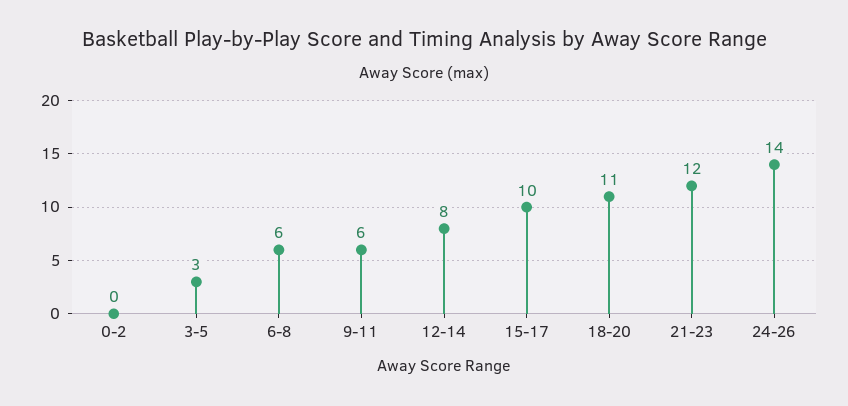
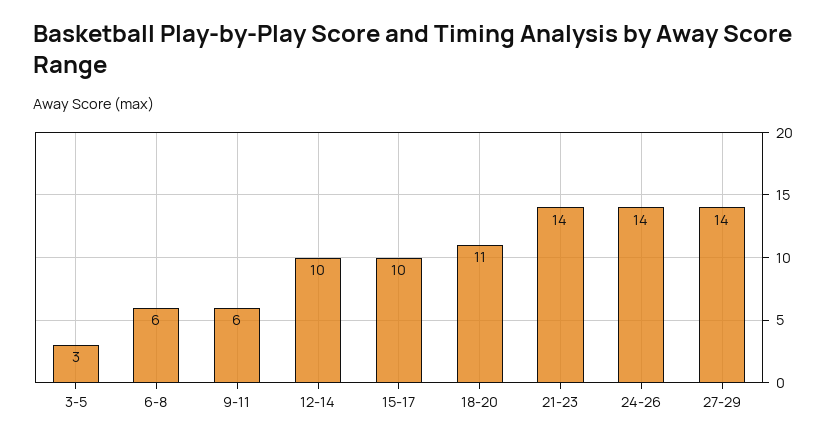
0-2: 0 -> none
12-14: 8 -> 10
21-23: 12 -> 14
27-29: none -> 14

